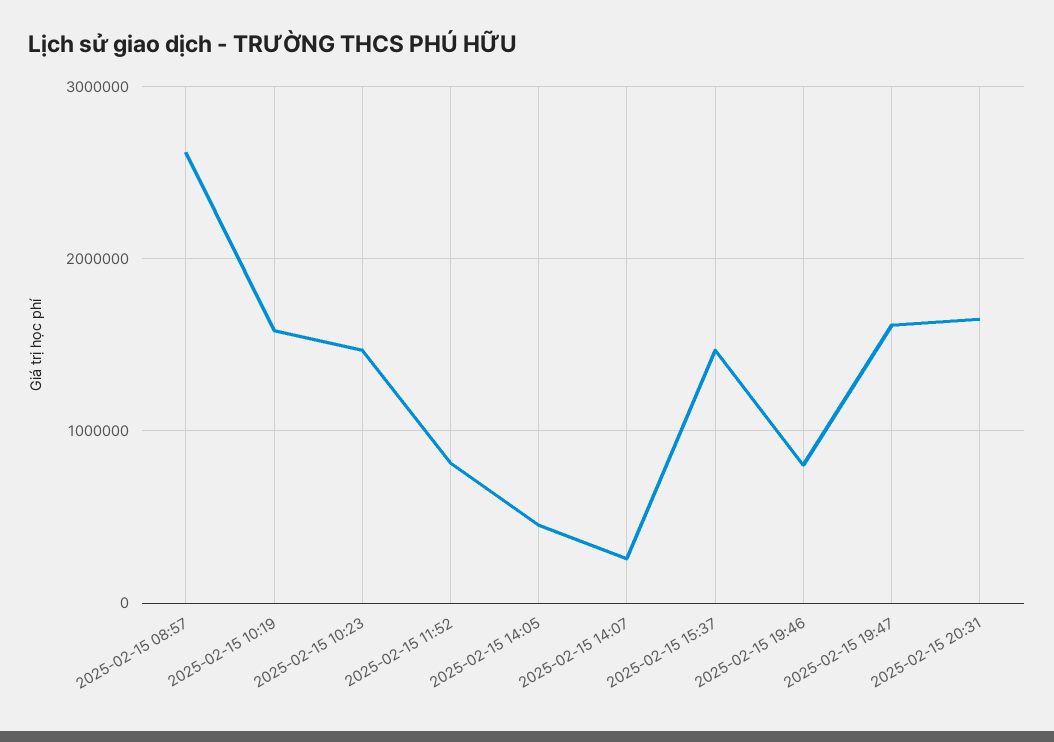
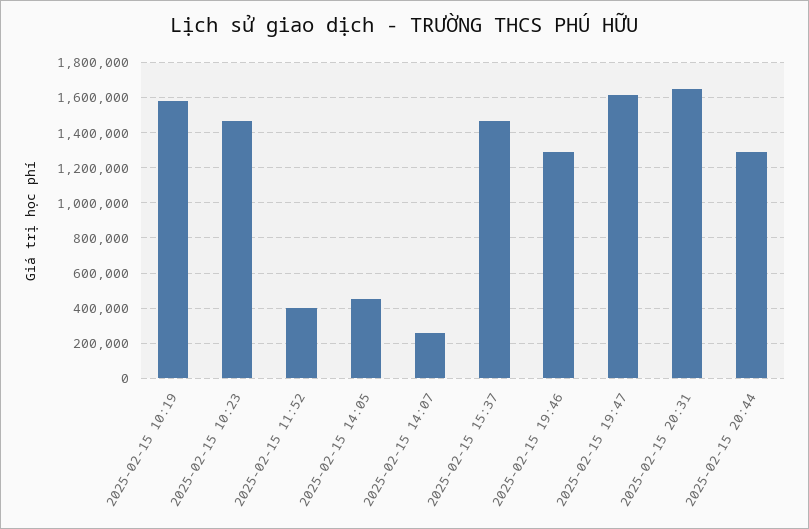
2025-02-15 08:57: 2600000 -> none
2025-02-15 11:52: 800000 -> 400000
2025-02-15 19:46: 800000 -> 1300000
2025-02-15 20:44: none -> 1300000

